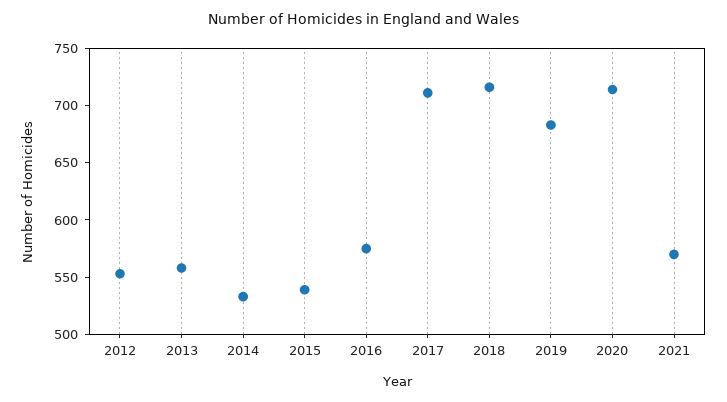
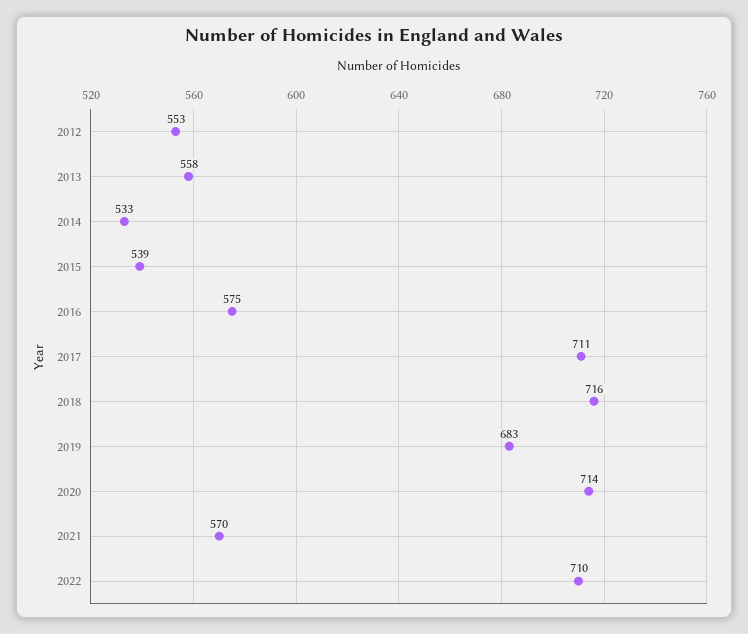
2022: none -> 710

